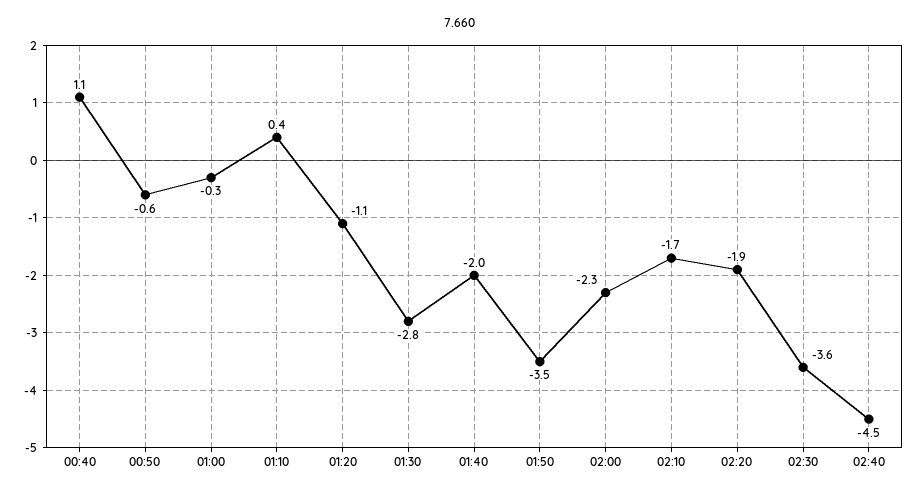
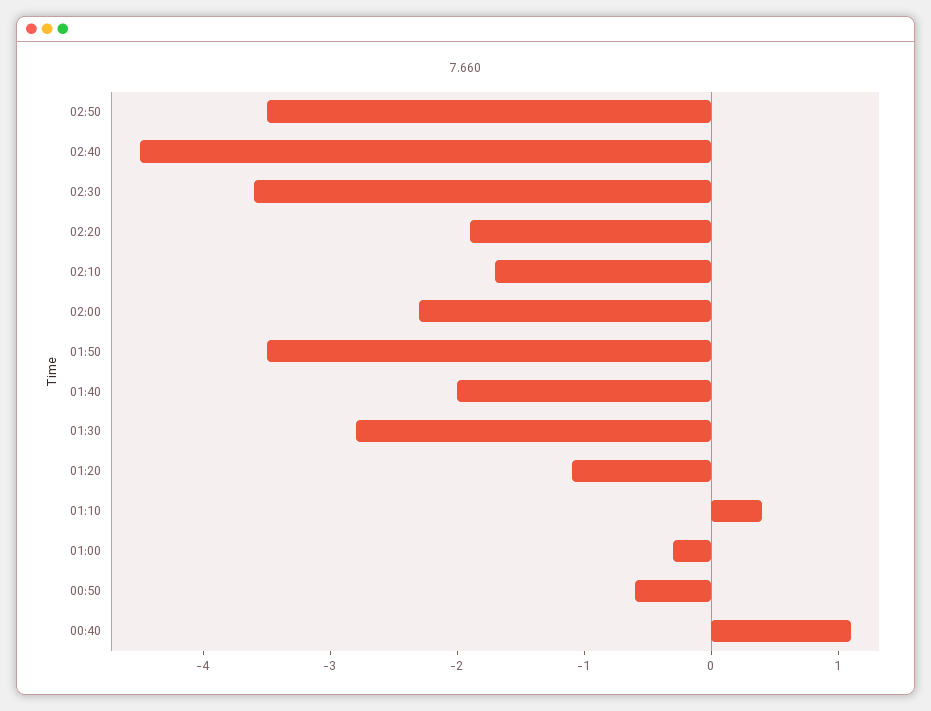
02:50: none -> -3.5

